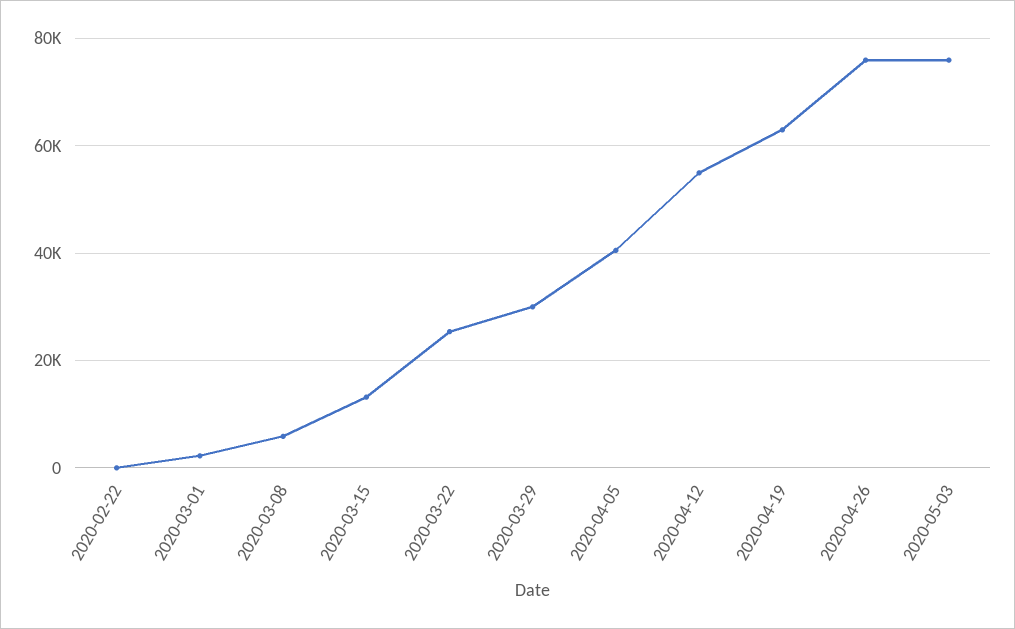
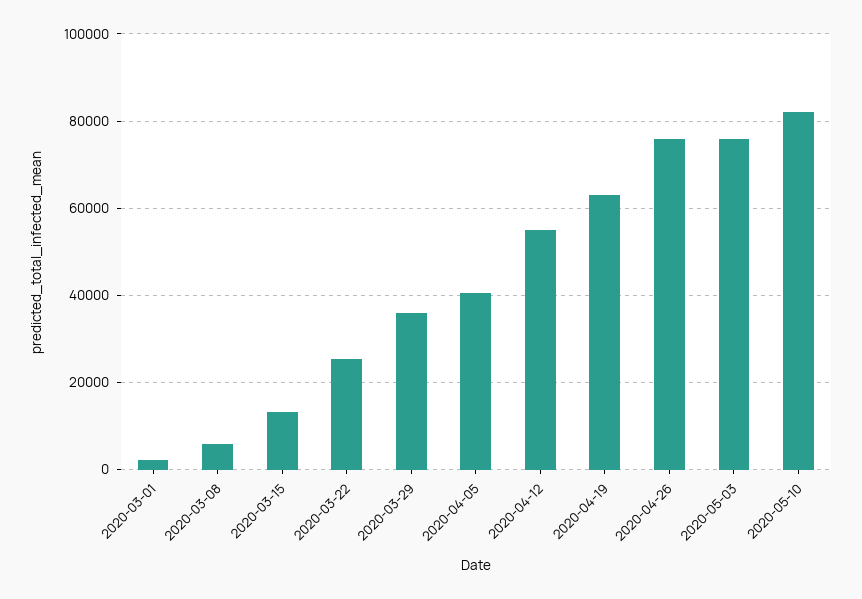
2020-02-22: 0 -> none
2020-03-29: 30000 -> 36000
2020-05-10: none -> 82000

